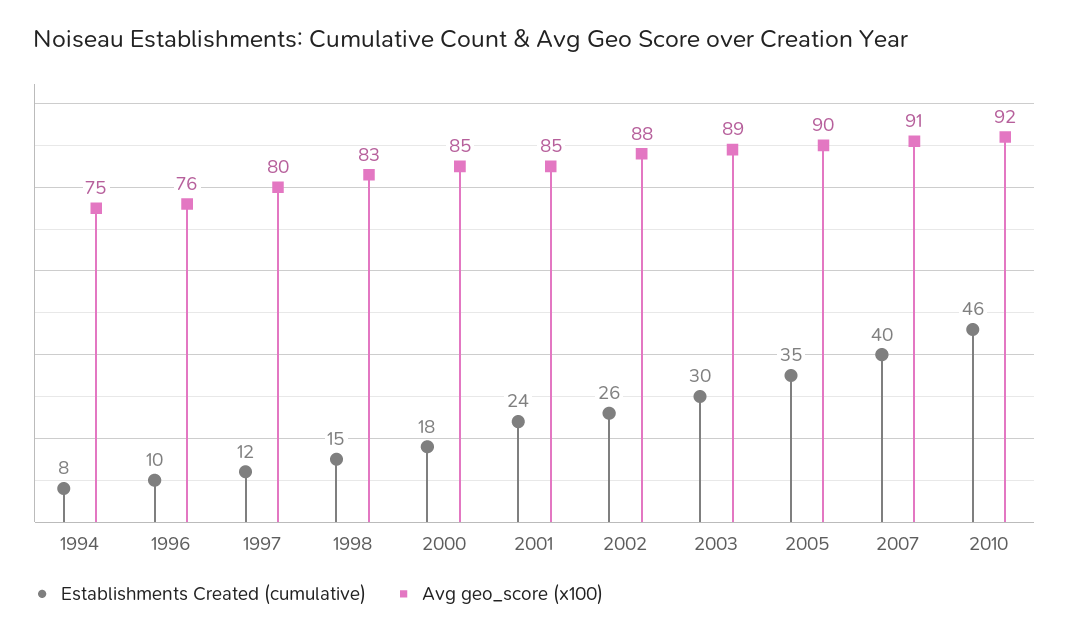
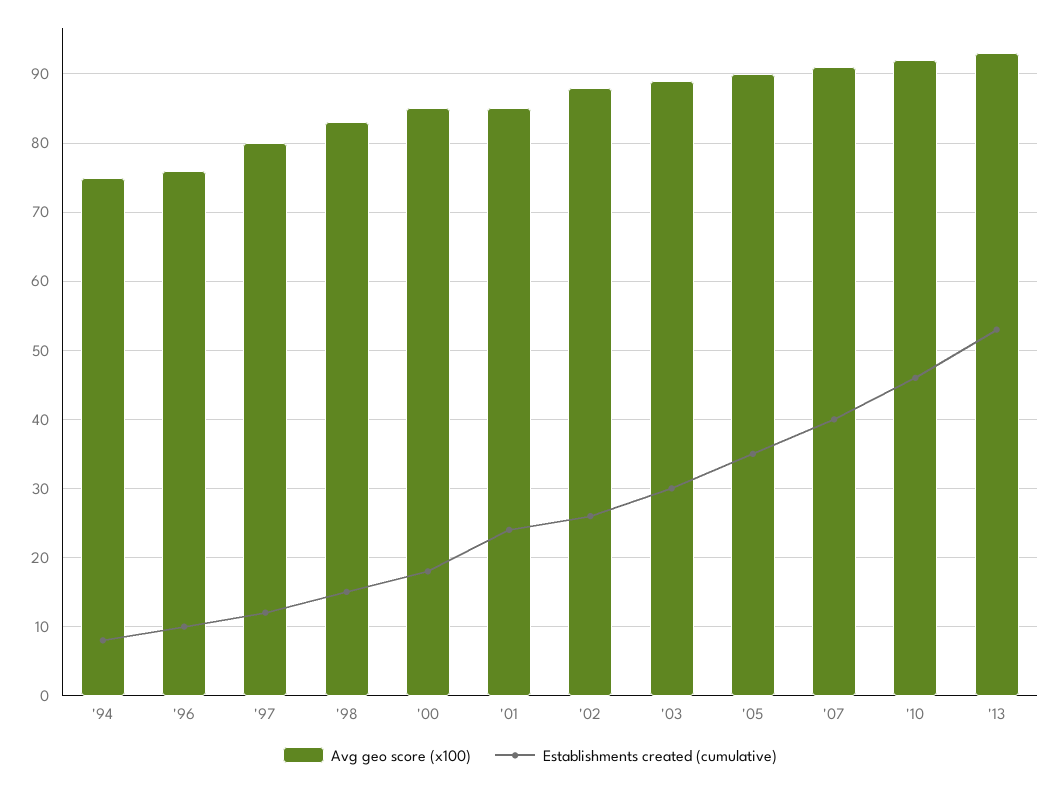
Avg geo_score (x100), '13: none -> 93
Establishments Created (cumulative), '13: none -> 53

